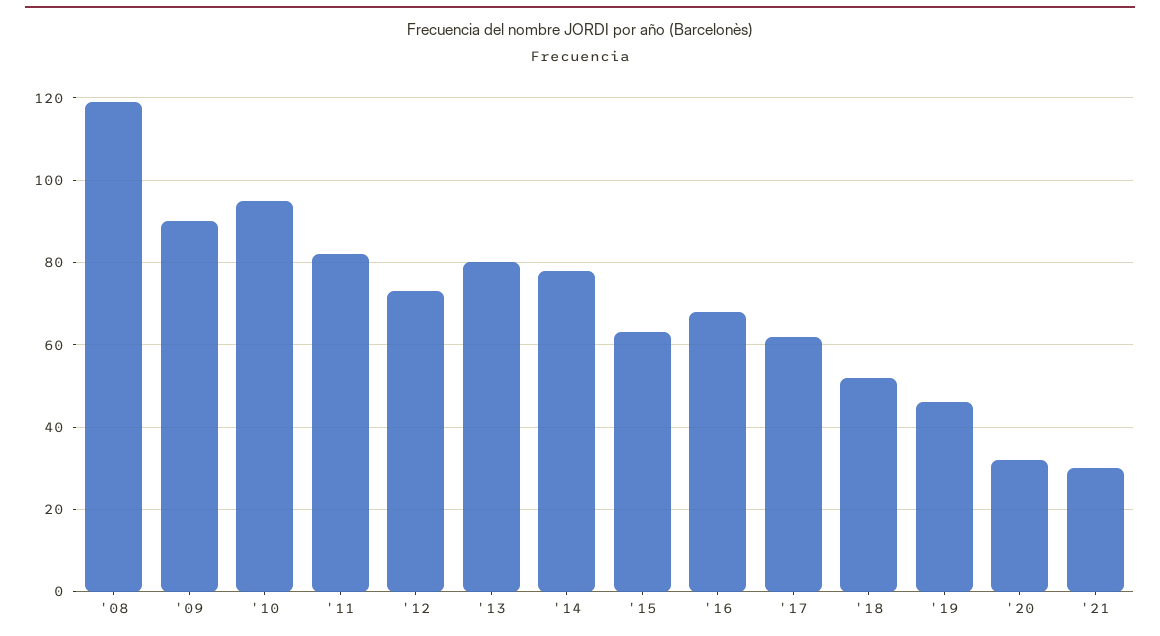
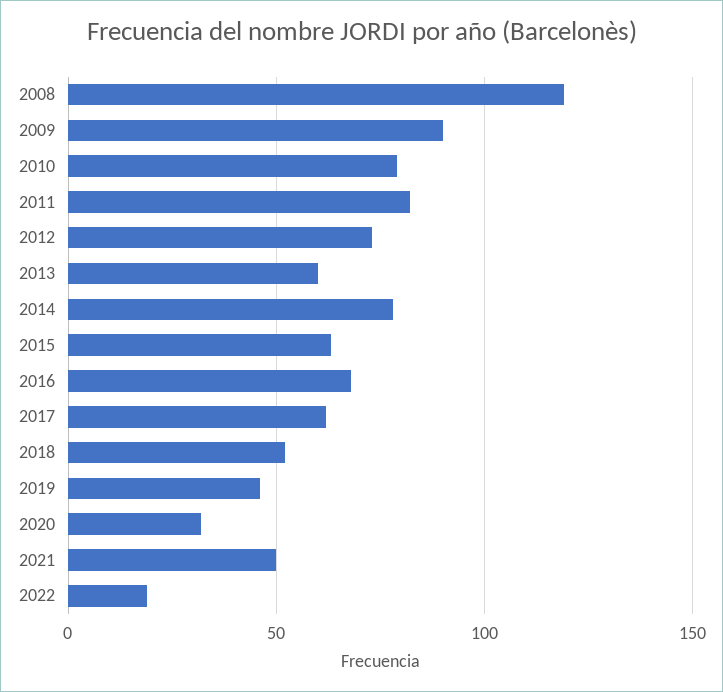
'10: 95 -> 80
'13: 80 -> 60
'21: 30 -> 50
2022: none -> 20

